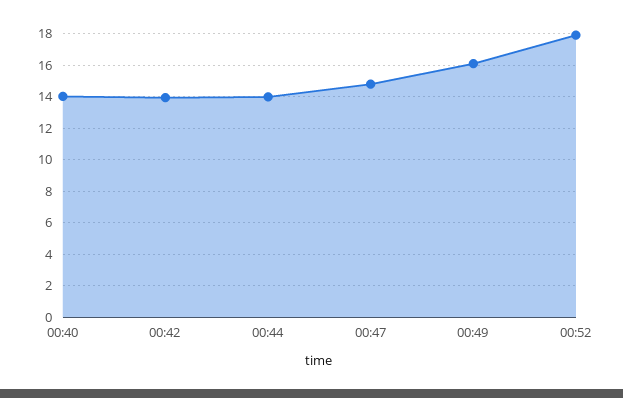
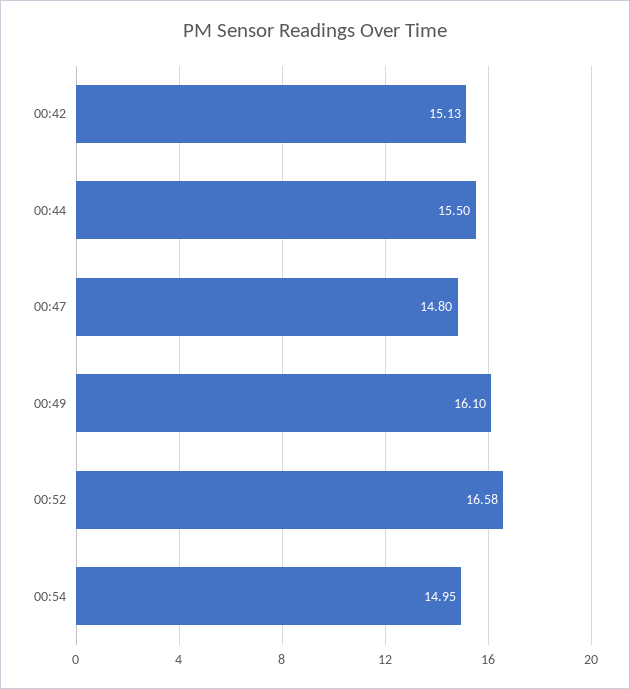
00:40: 14 -> none
00:42: 14 -> 15.13
00:44: 14 -> 15.5
00:52: 18 -> 16.58
00:54: none -> 14.95

